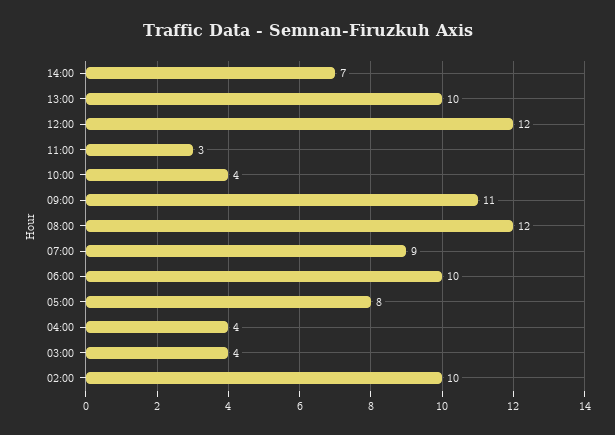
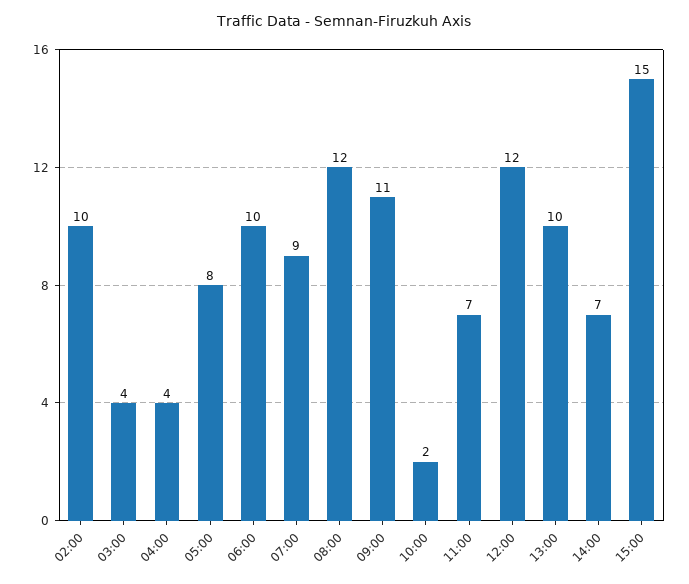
11:00: 3 -> 7
10:00: 4 -> 2
15:00: none -> 15

